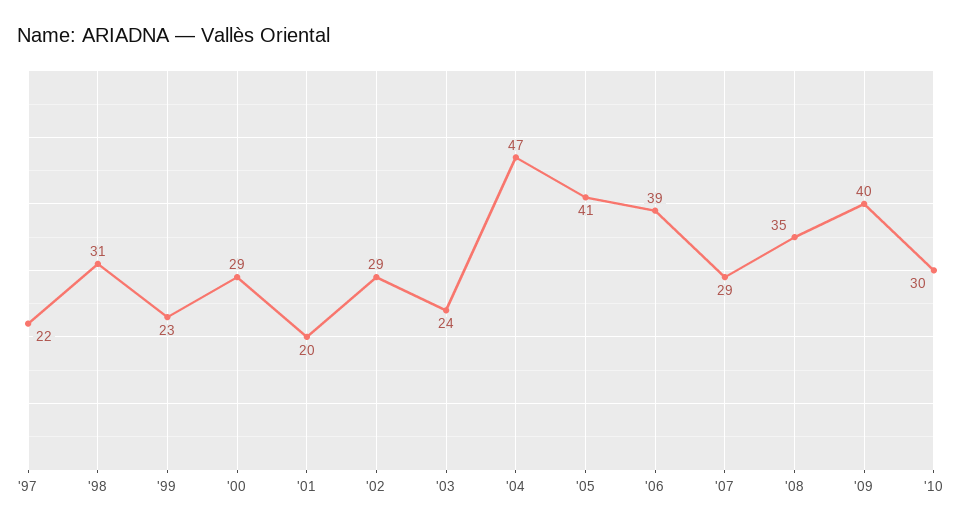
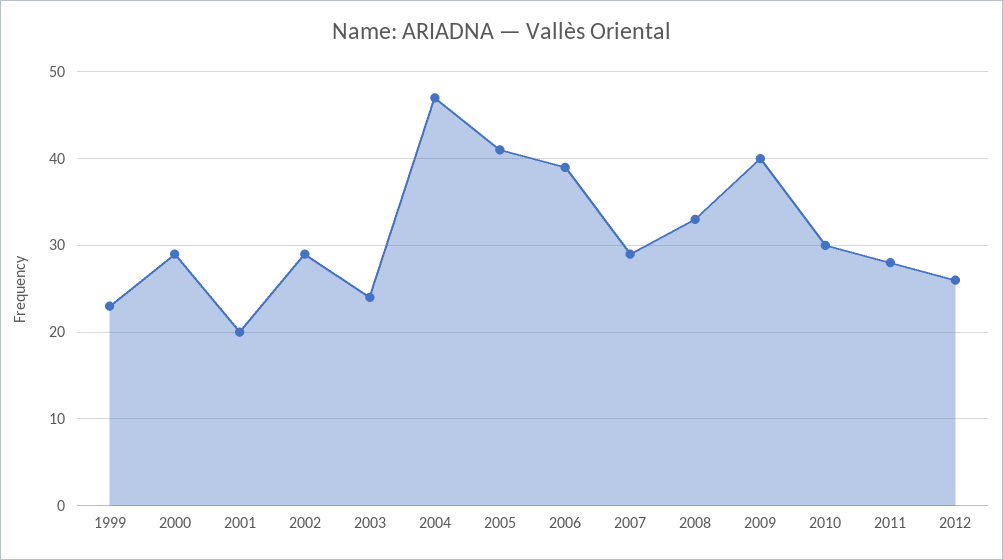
'97: 22 -> none
'98: 31 -> none
'08: 35 -> 33
2011: none -> 28
2012: none -> 26

